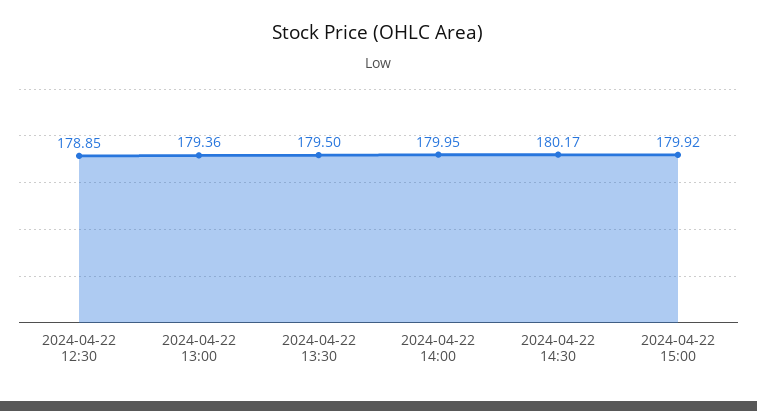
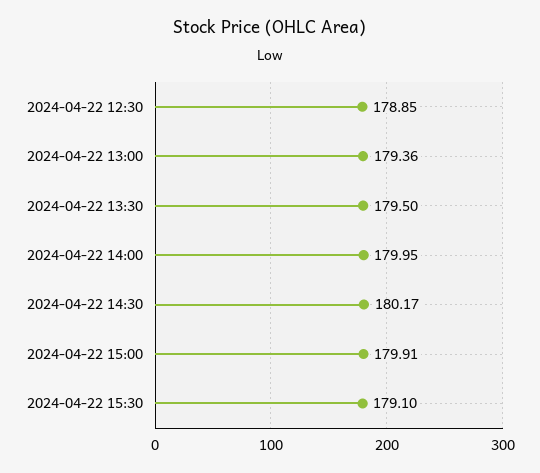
2024-04-22 15:00: 179.92 -> 179.91
2024-04-22 15:30: none -> 179.1

